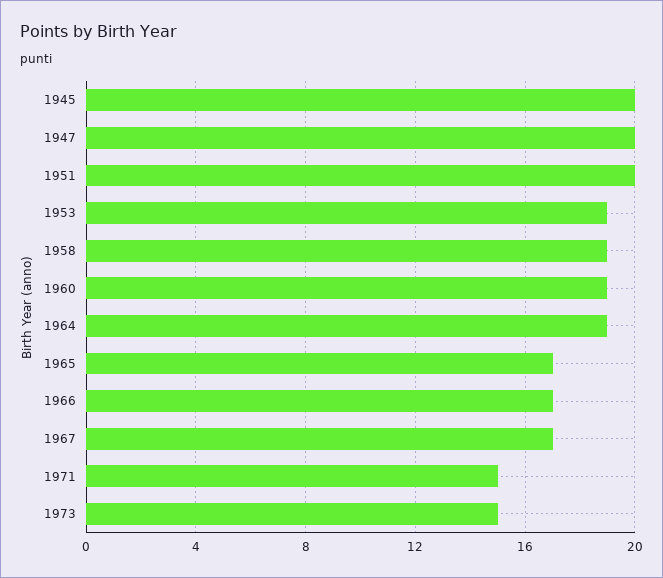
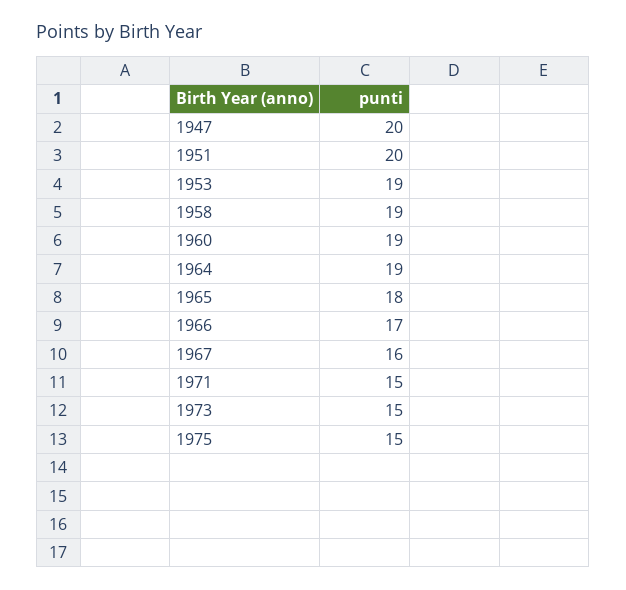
1945: 20 -> none
1965: 17 -> 18
1967: 17 -> 16
1975: none -> 15

